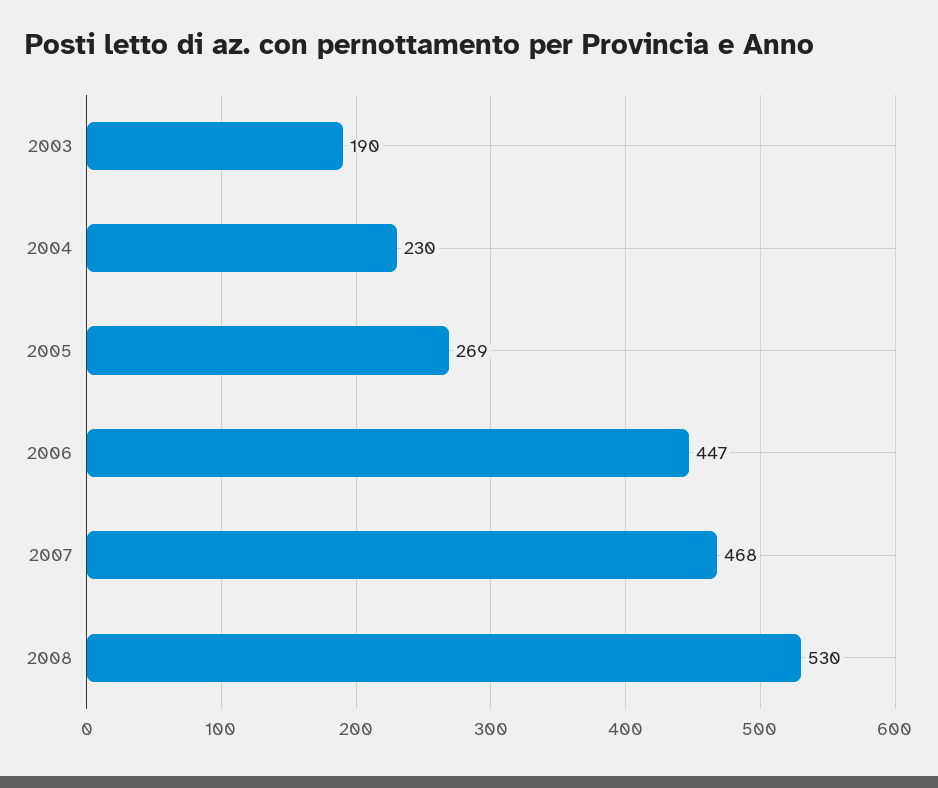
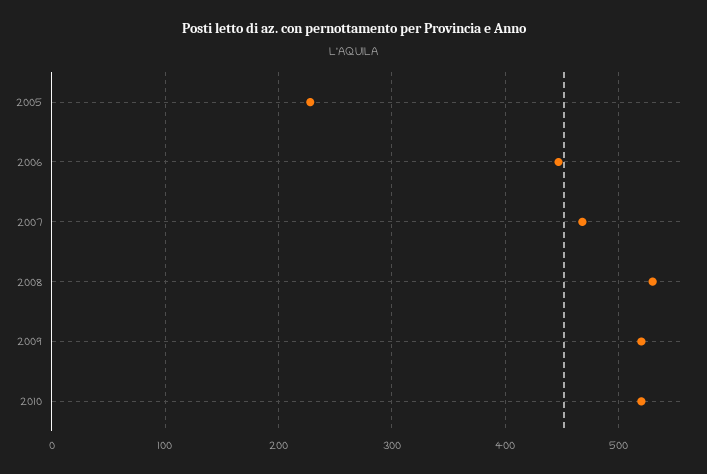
2003: 190 -> none
2004: 230 -> none
2005: 269 -> 230
2009: none -> 520
2010: none -> 520

